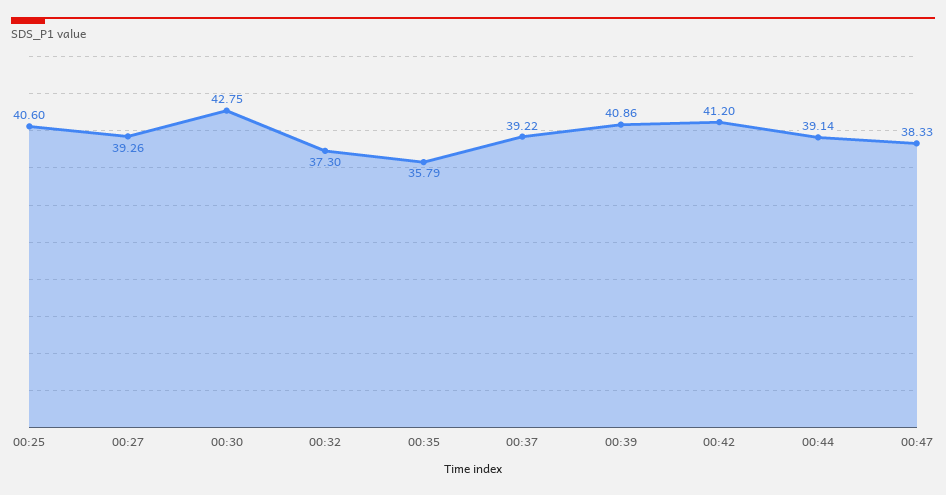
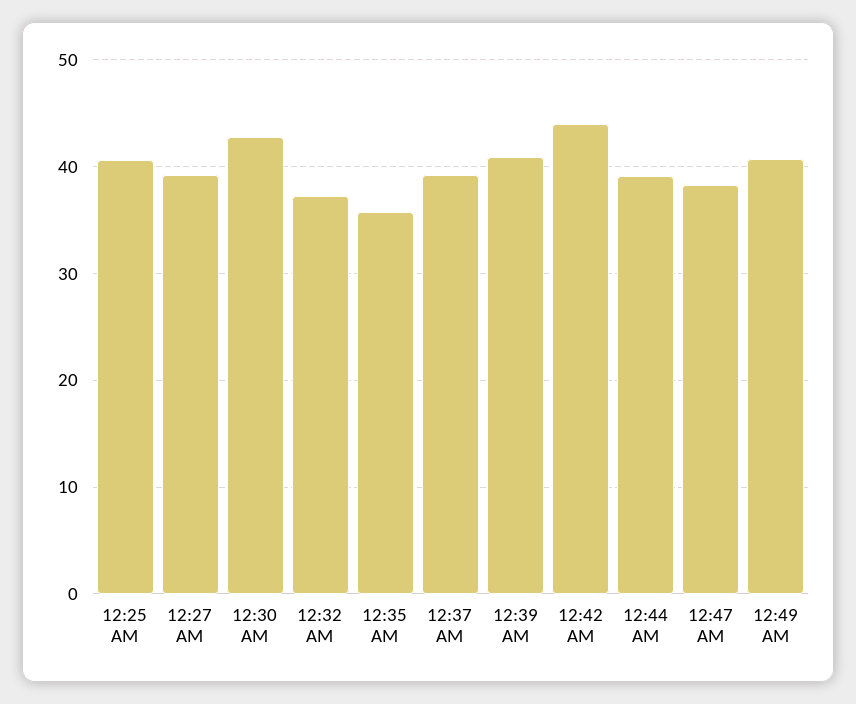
00:42: 41.2 -> 44
12:49 AM: none -> 41

